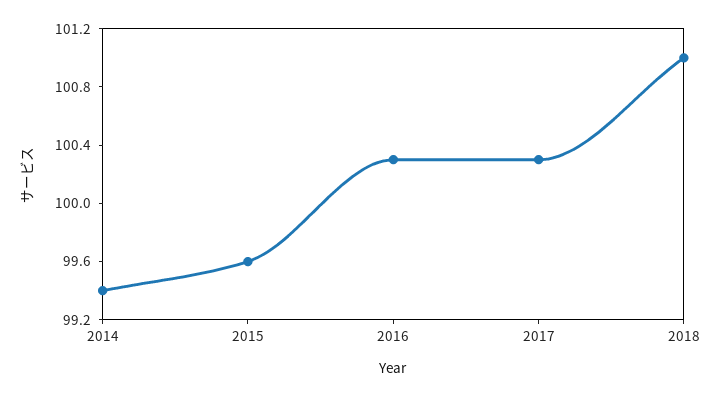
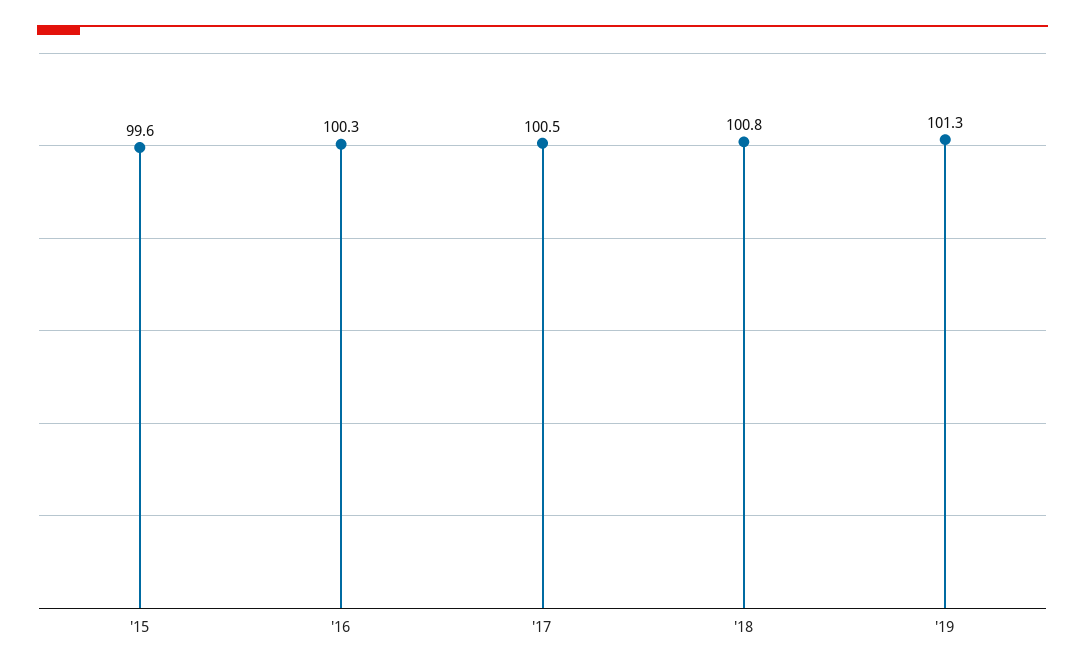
2014: 99.4 -> none
2017: 100.3 -> 100.5
2018: 101 -> 100.8
'19: none -> 101.3

